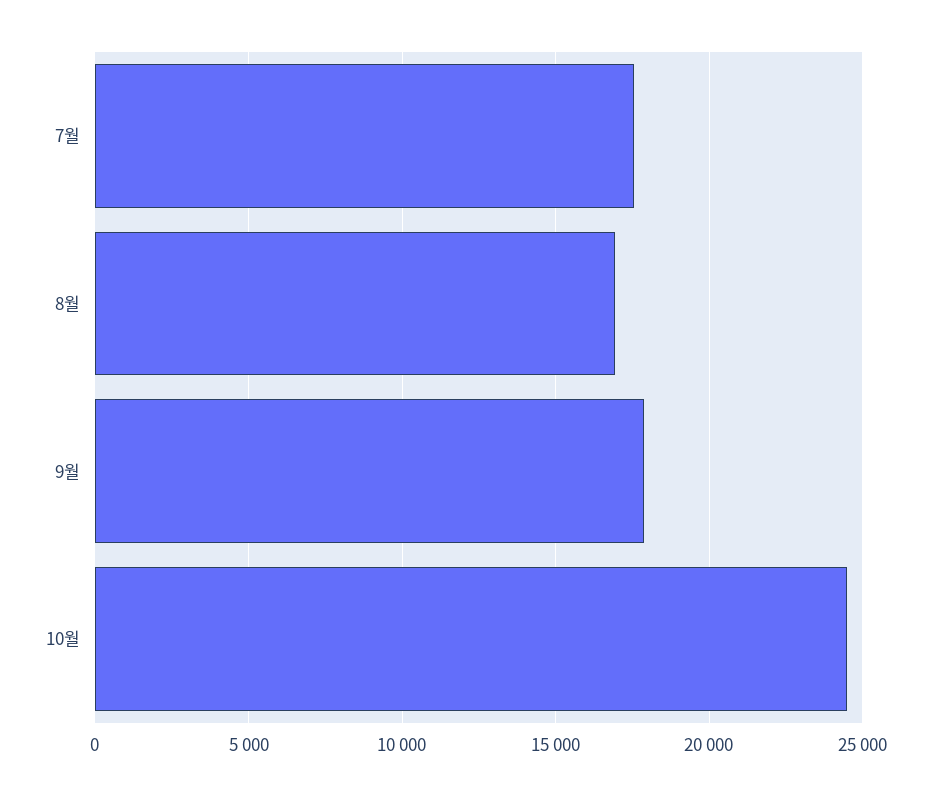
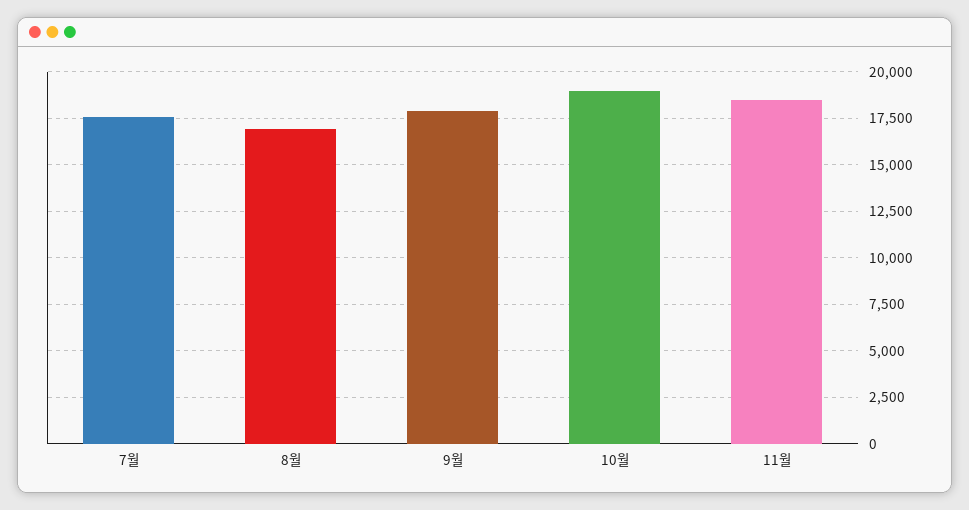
10월: 24500 -> 19000
11월: none -> 18500

